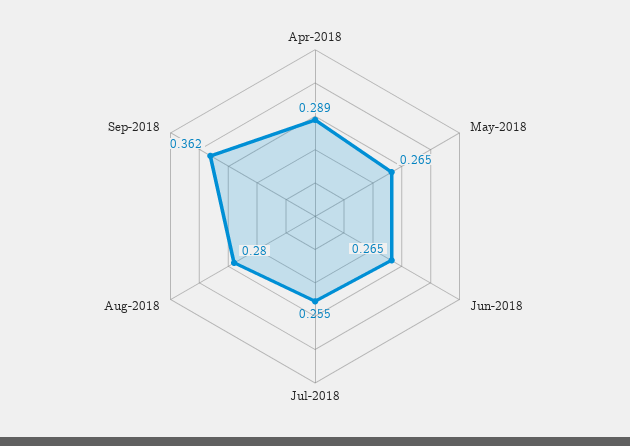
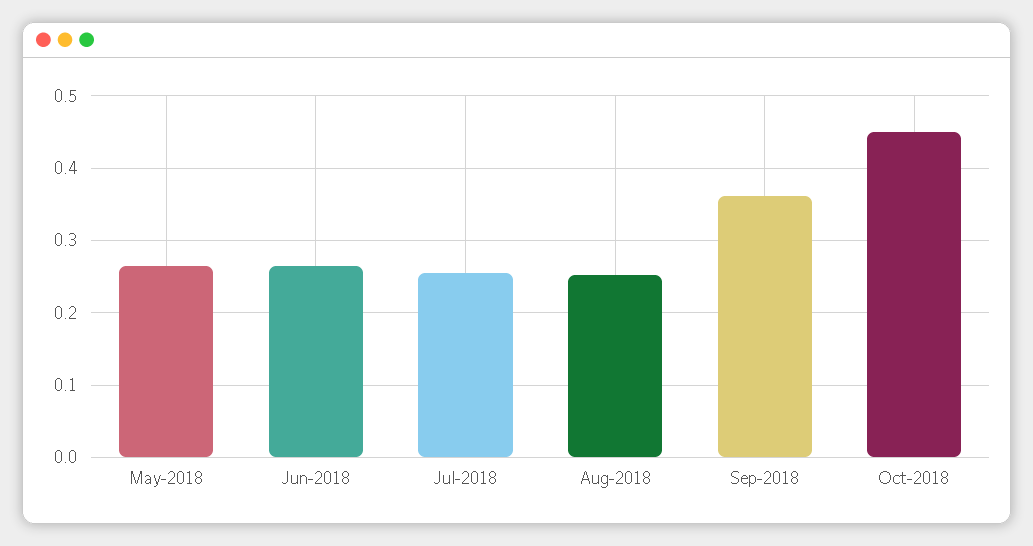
Apr-2018: 0.289 -> none
Aug-2018: 0.28 -> 0.25
Oct-2018: none -> 0.45

